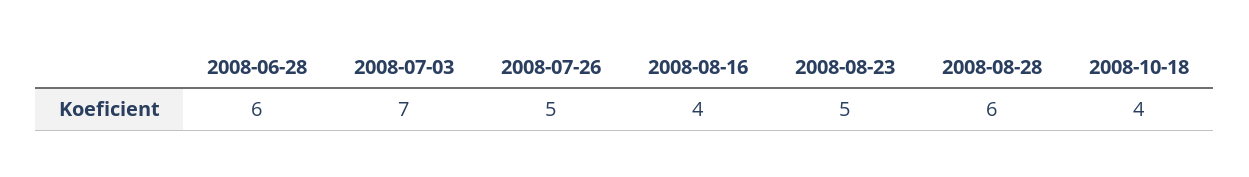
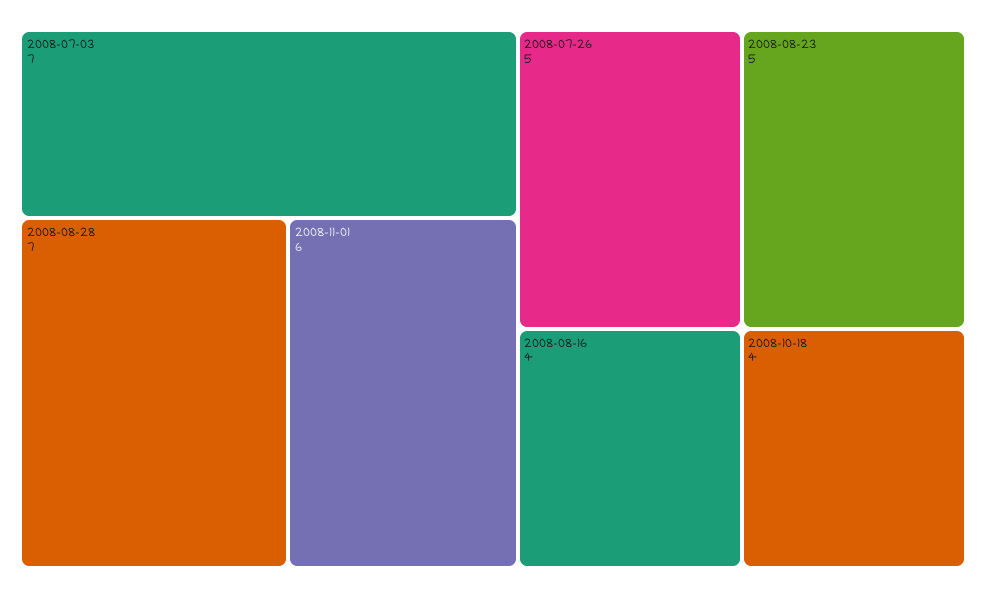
2008-06-28: 6 -> none
2008-08-28: 6 -> 7
2008-11-01: none -> 6

